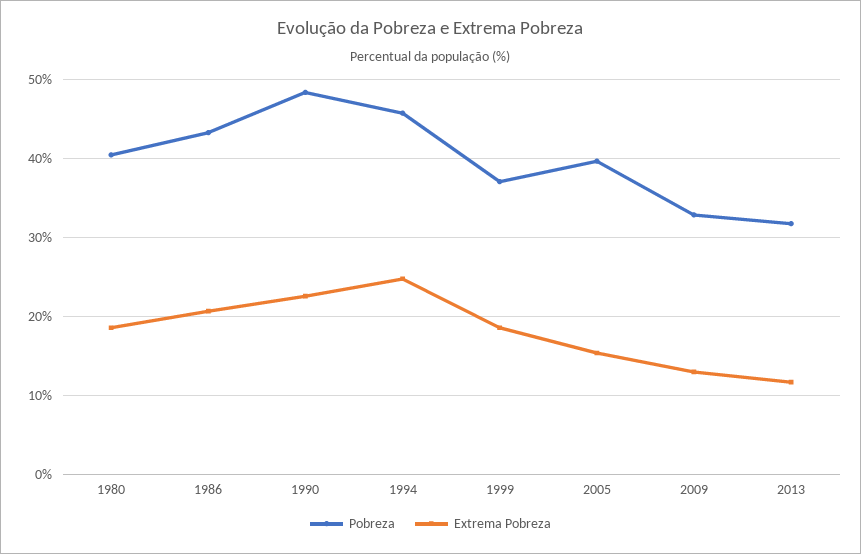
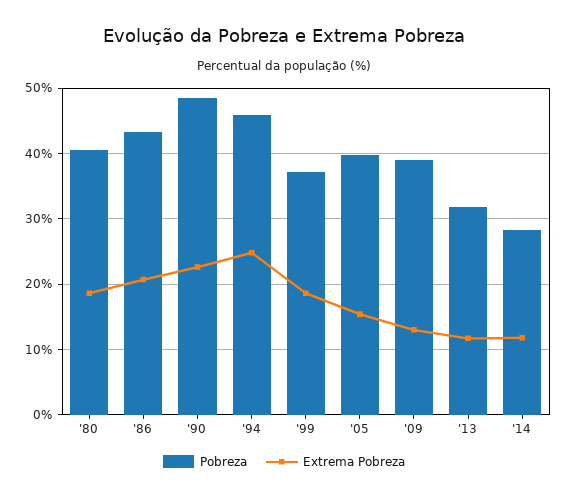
Pobreza, 2009: 33 -> 39
Pobreza, '14: none -> 28
Extrema Pobreza, '14: none -> 12

